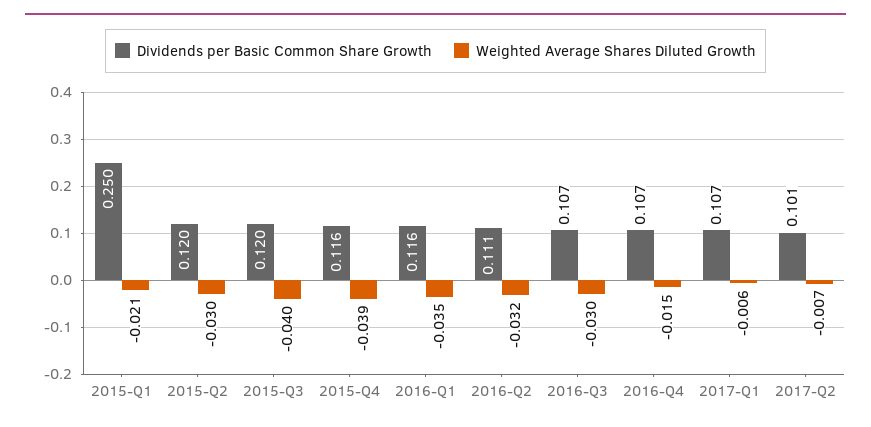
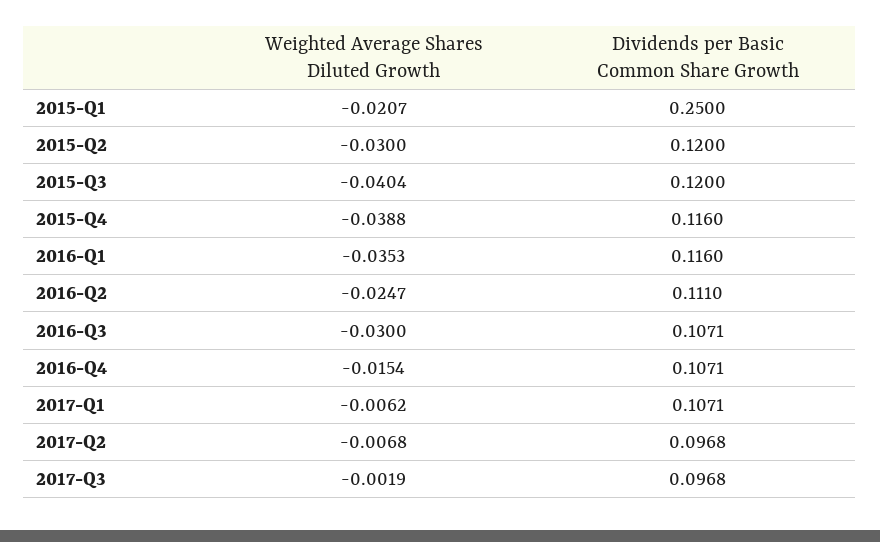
Weighted Average Shares Diluted Growth, 2016-Q2: -0.032 -> -0.0247
Dividends per Basic Common Share Growth, 2017-Q2: 0.101 -> 0.0968
Weighted Average Shares Diluted Growth, 2017-Q3: none -> -0.0019
Dividends per Basic Common Share Growth, 2017-Q3: none -> 0.0968

